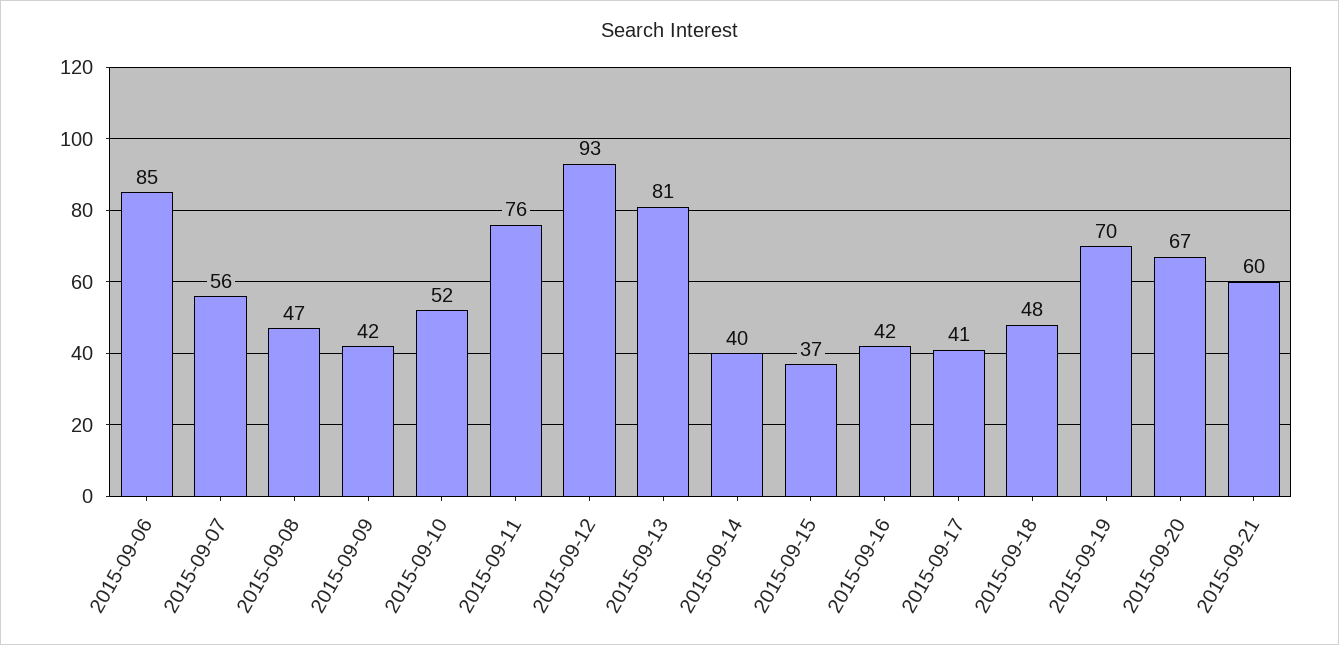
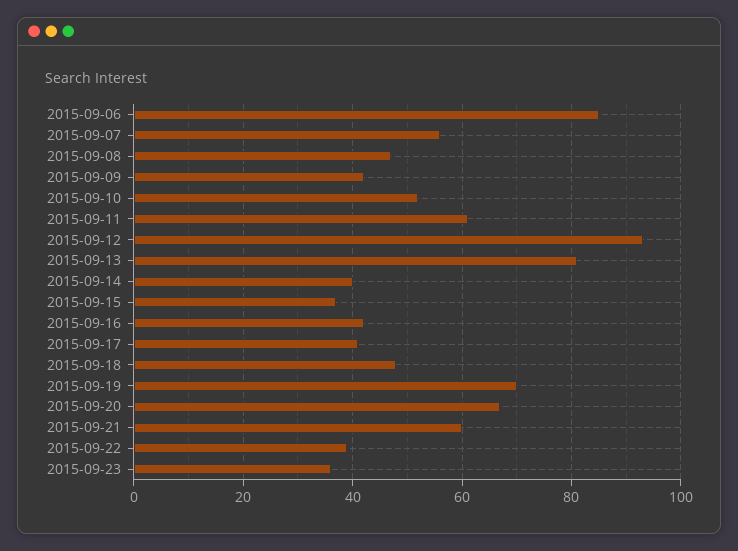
2015-09-11: 76 -> 60
2015-09-22: none -> 40
2015-09-23: none -> 35

